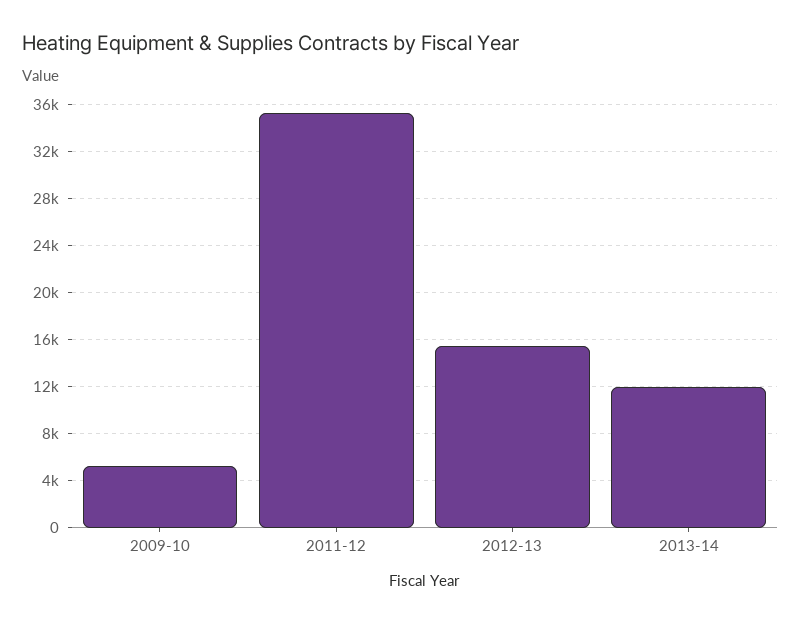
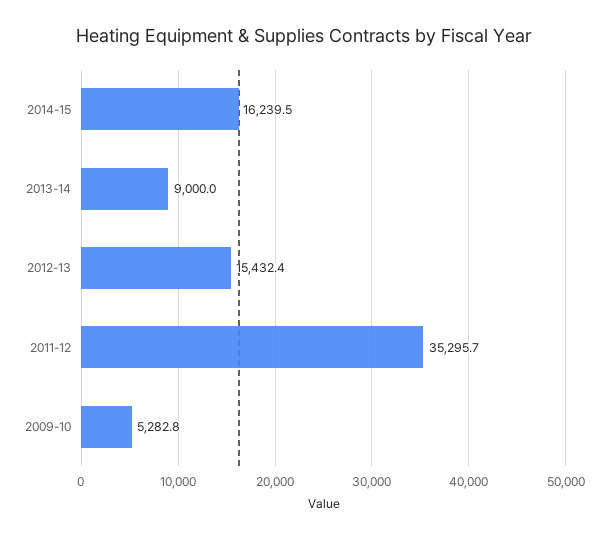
2013-14: 12000 -> 9000
2014-15: none -> 16239.5

